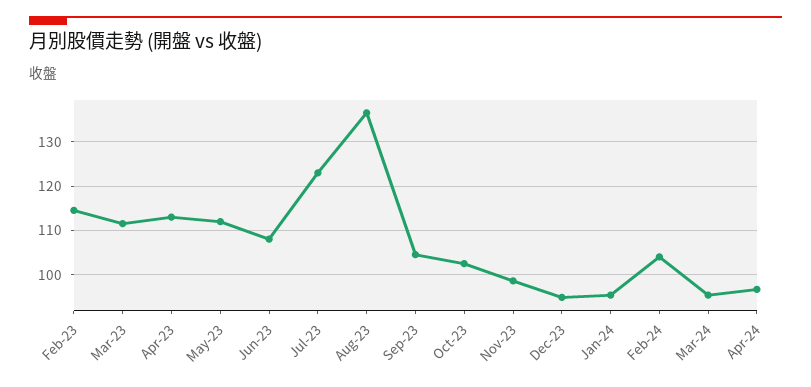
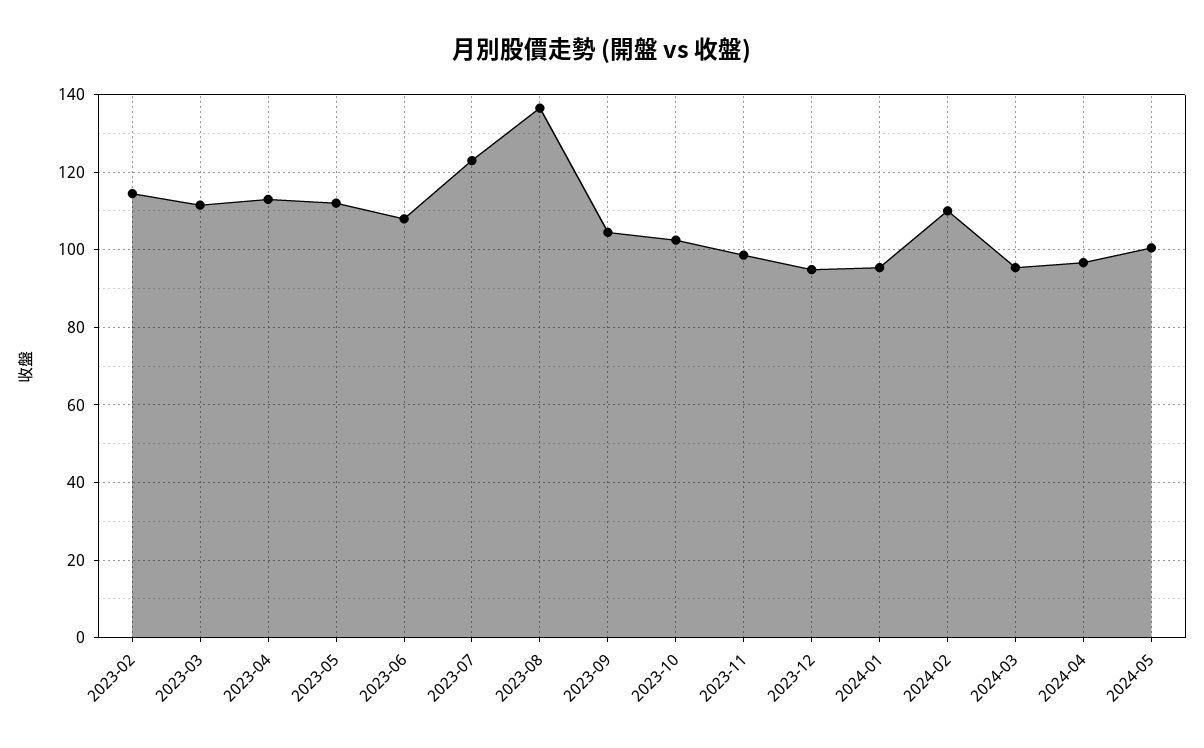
Feb-24: 104 -> 110
2024-05: none -> 100

